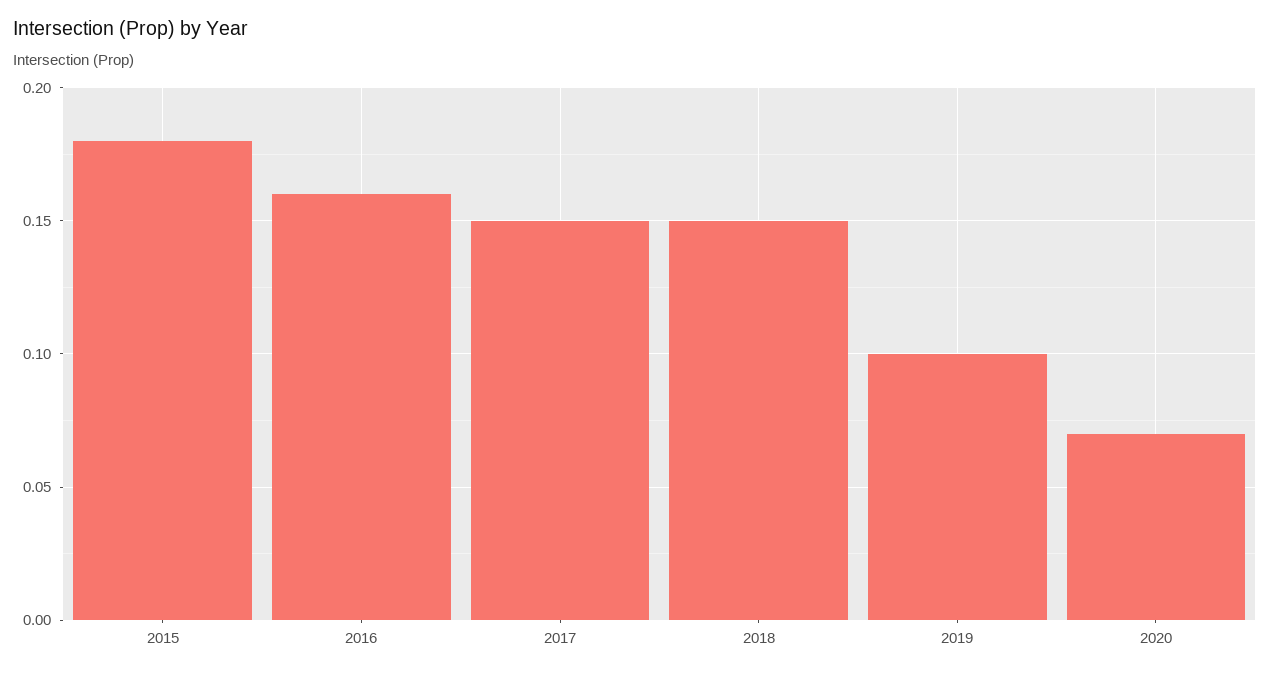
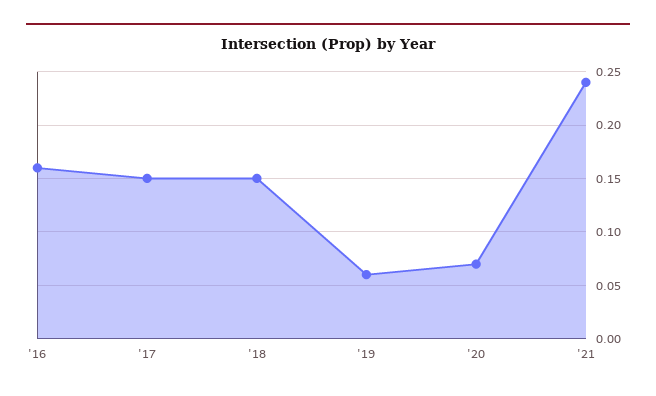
2015: 0.18 -> none
2019: 0.1 -> 0.06
'21: none -> 0.24

